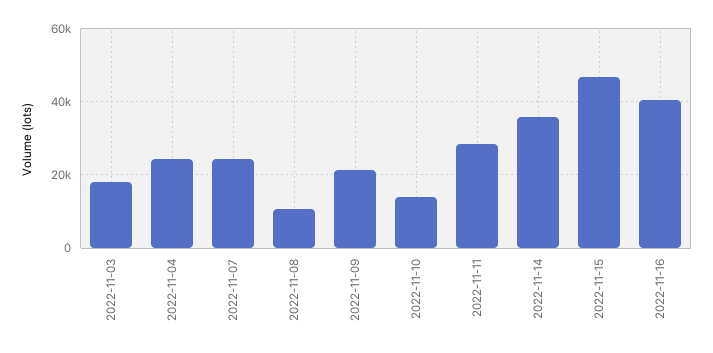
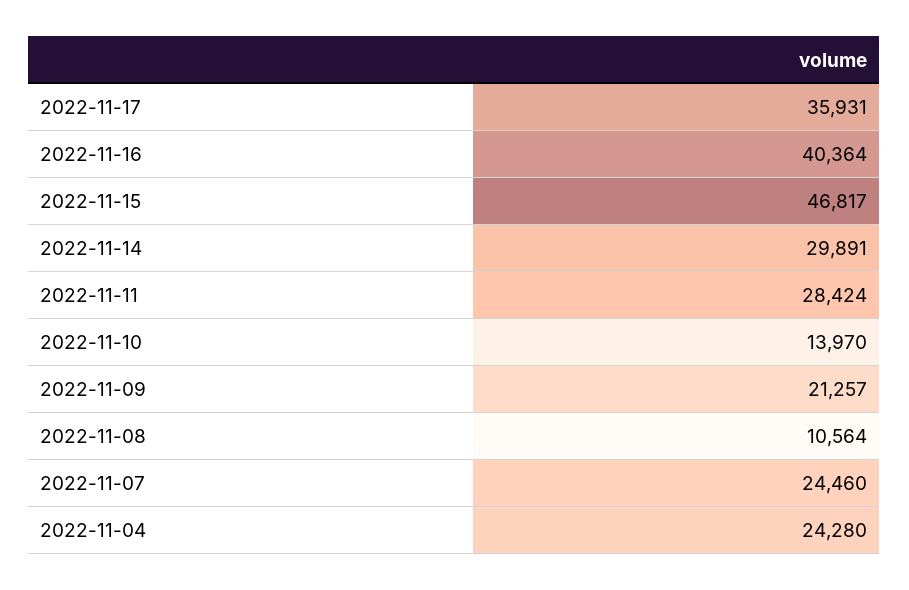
2022-11-03: 18000 -> none
2022-11-14: 36000 -> 29891
2022-11-17: none -> 35931

